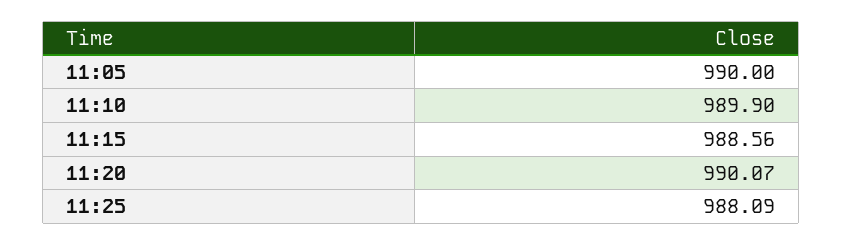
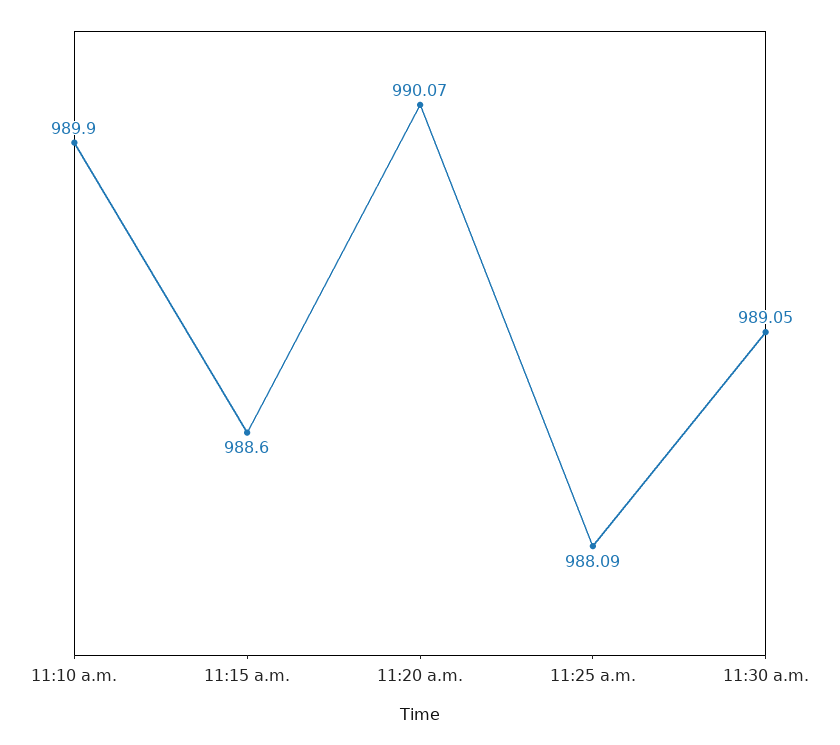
11:05: 990 -> none
11:15: 988.56 -> 988.6
11:30 a.m.: none -> 989.05

